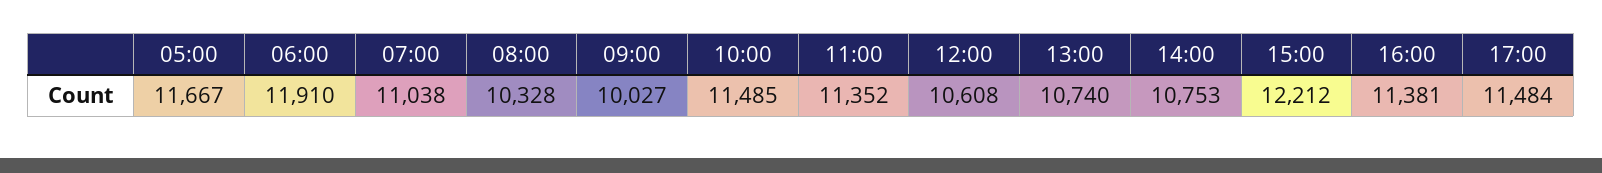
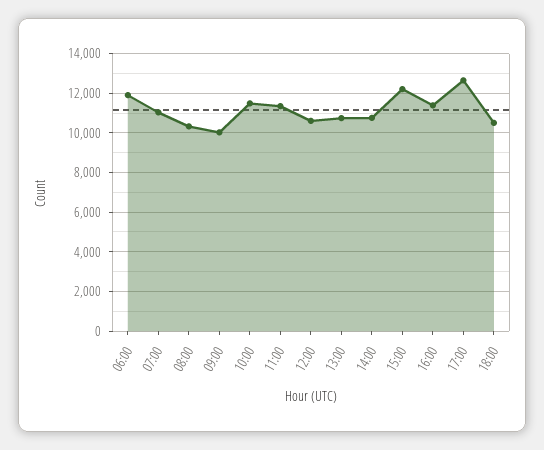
05:00: 11667 -> none
17:00: 11484 -> 12500
18:00: none -> 10500

